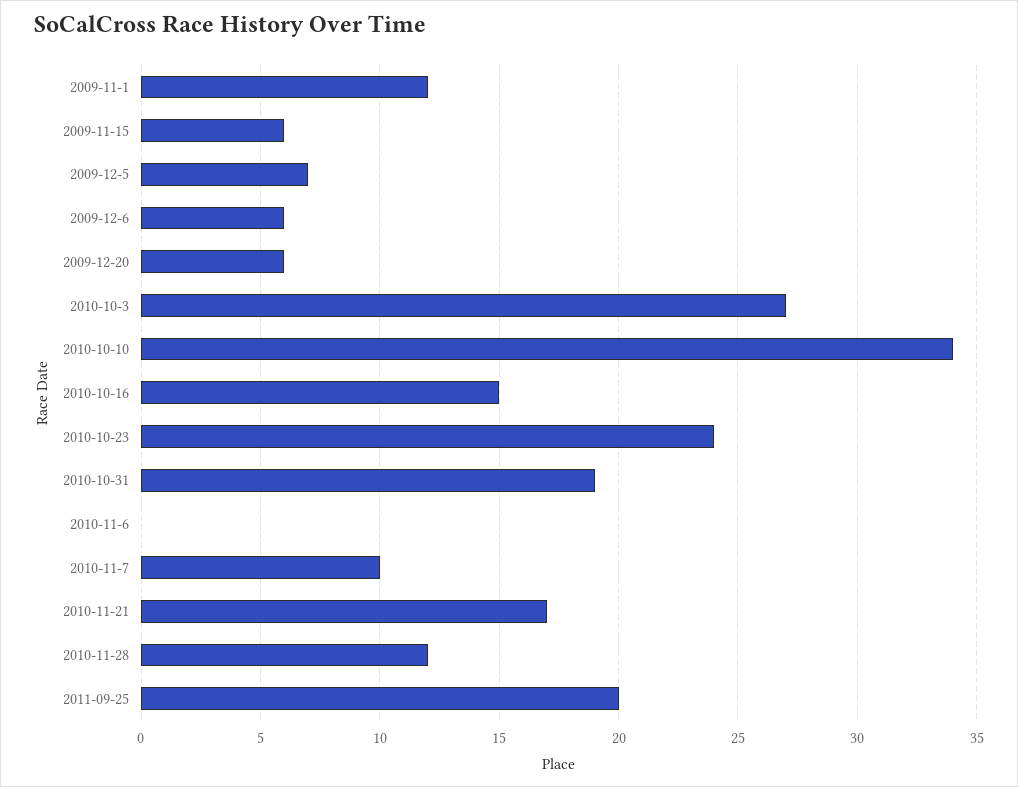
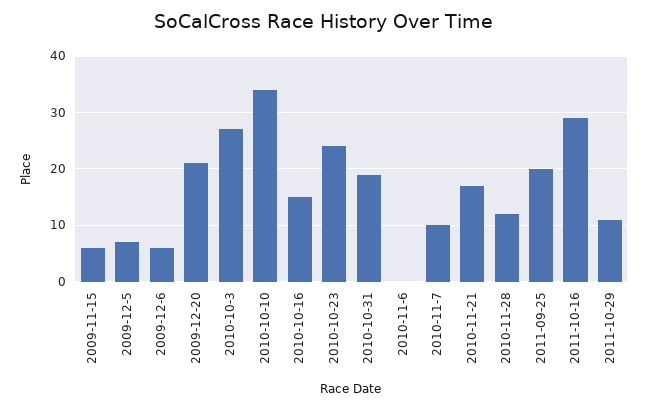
2009-11-1: 12 -> none
2009-12-20: 6 -> 20
2011-10-16: none -> 30
2011-10-29: none -> 10

